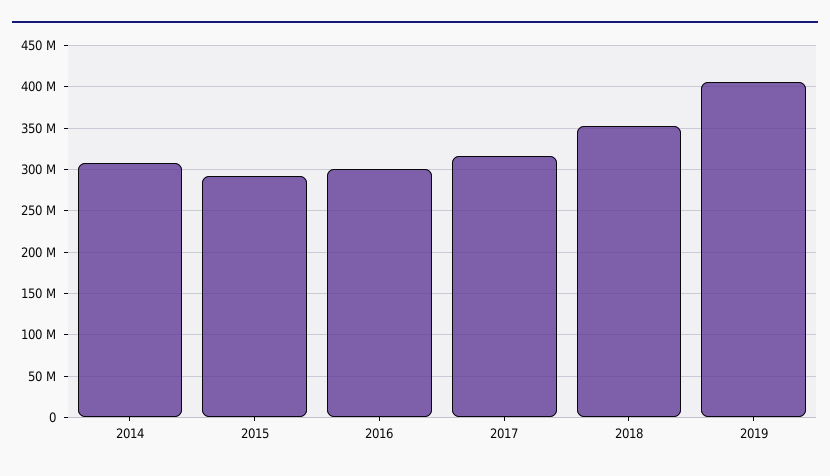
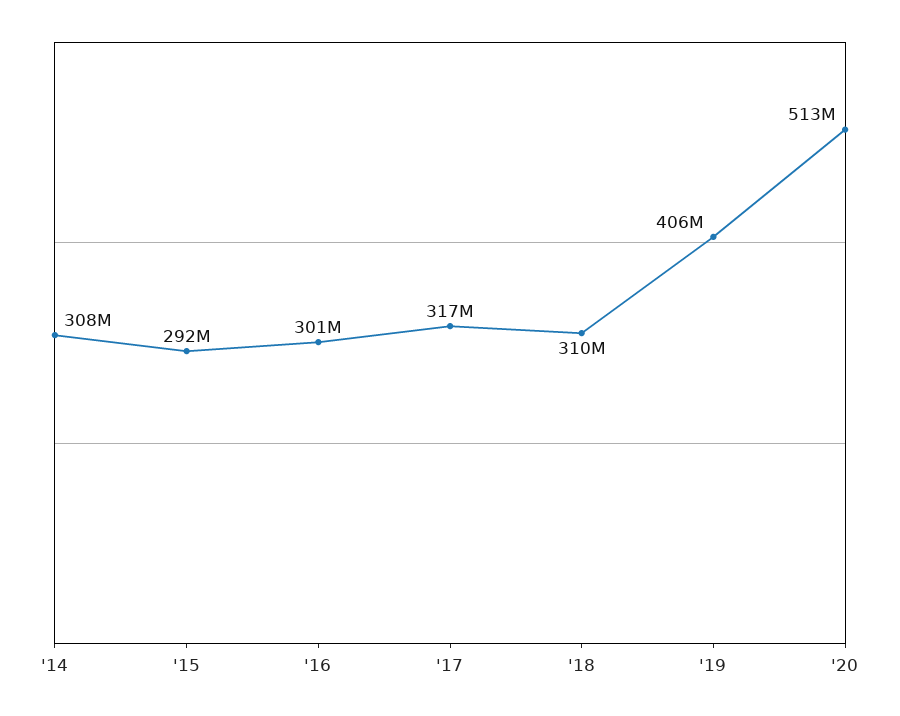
2018: 350000000 -> 310000000
'20: none -> 513000000

